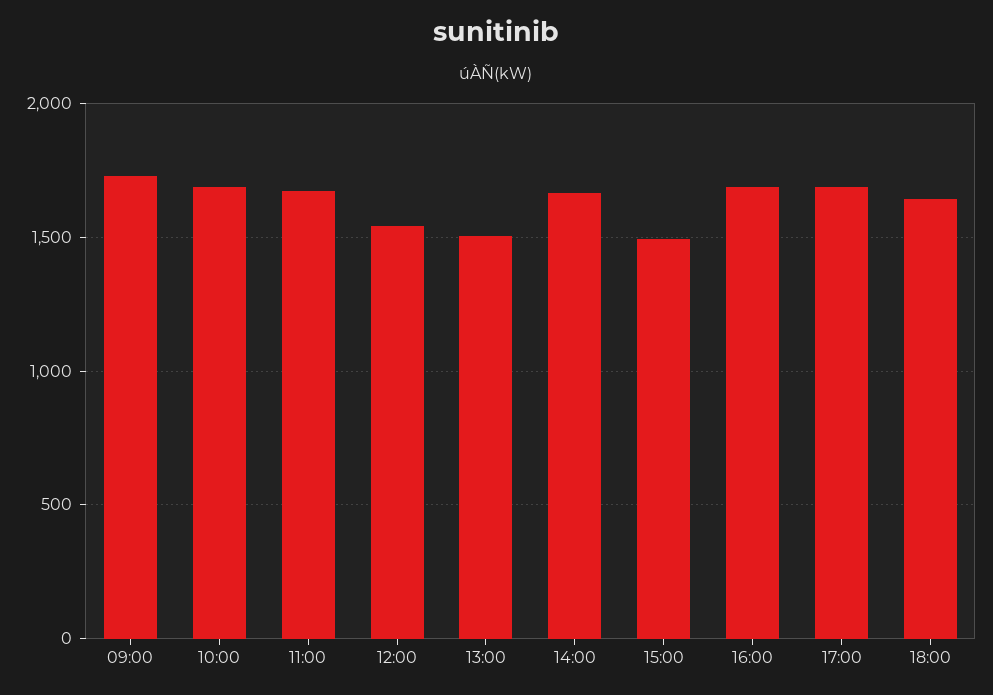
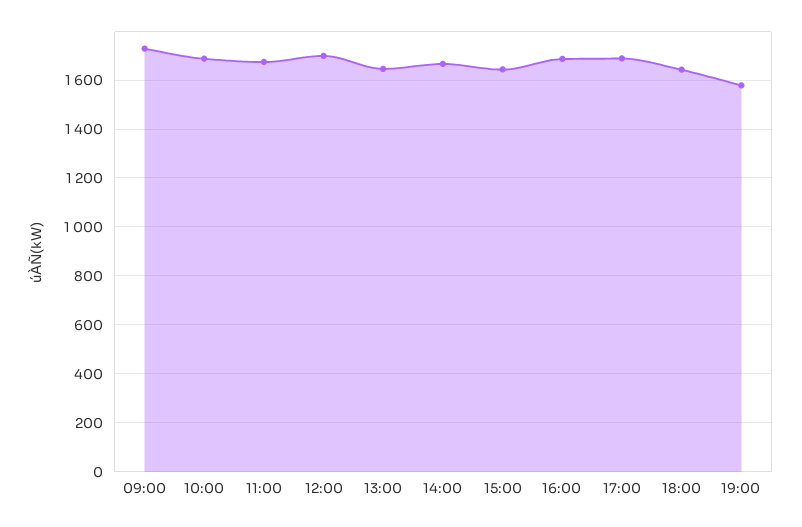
12:00: 1550 -> 1700
13:00: 1500 -> 1650
15:00: 1500 -> 1650
19:00: none -> 1575

